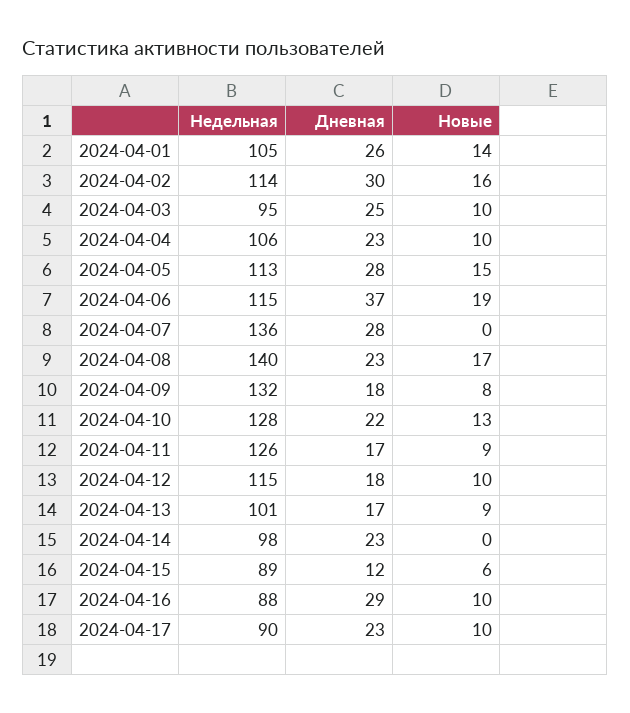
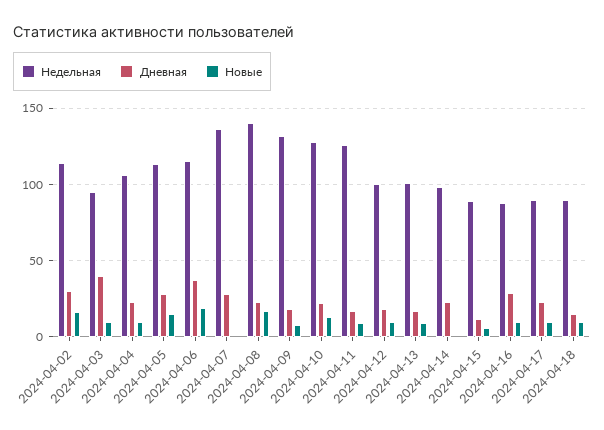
Недельная, 2024-04-01: 105 -> none
Дневная, 2024-04-01: 26 -> none
Новые, 2024-04-01: 14 -> none
Дневная, 2024-04-03: 25 -> 40
Недельная, 2024-04-12: 115 -> 100
Недельная, 2024-04-18: none -> 90
Дневная, 2024-04-18: none -> 15
Новые, 2024-04-18: none -> 10

